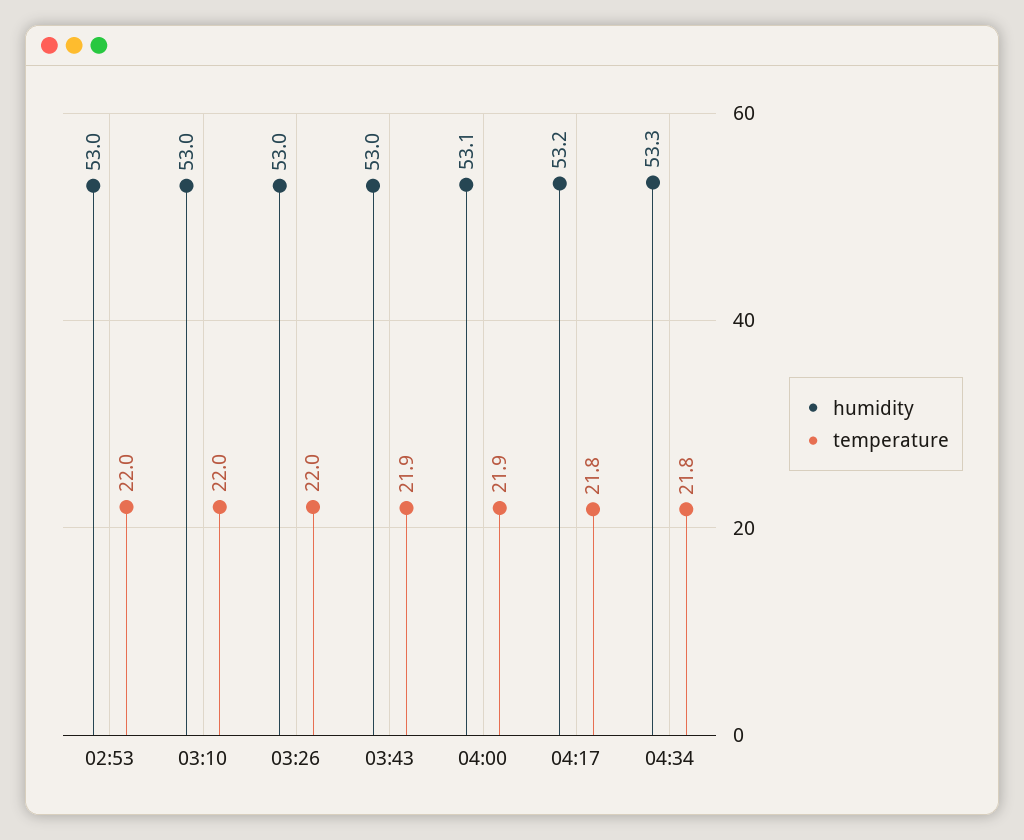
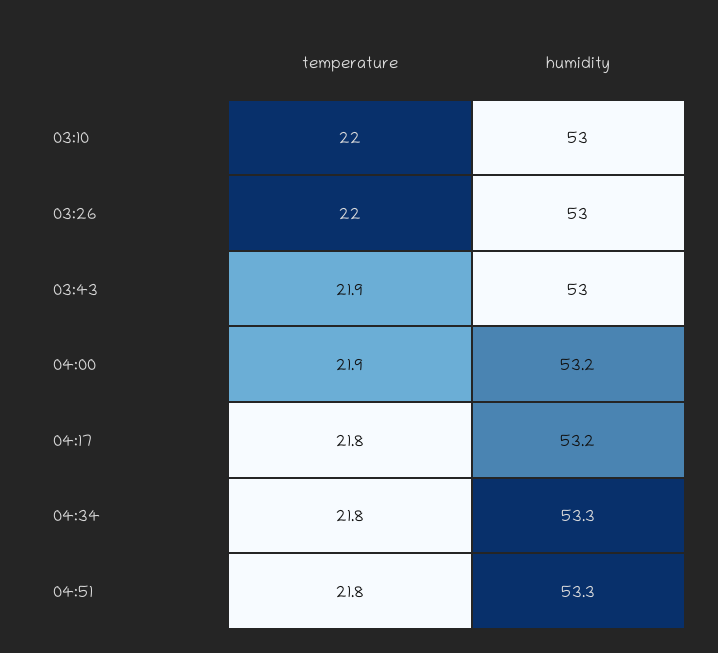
humidity, 02:53: 53 -> none
temperature, 02:53: 22 -> none
humidity, 04:00: 53.1 -> 53.2
temperature, 04:51: none -> 21.8
humidity, 04:51: none -> 53.3

